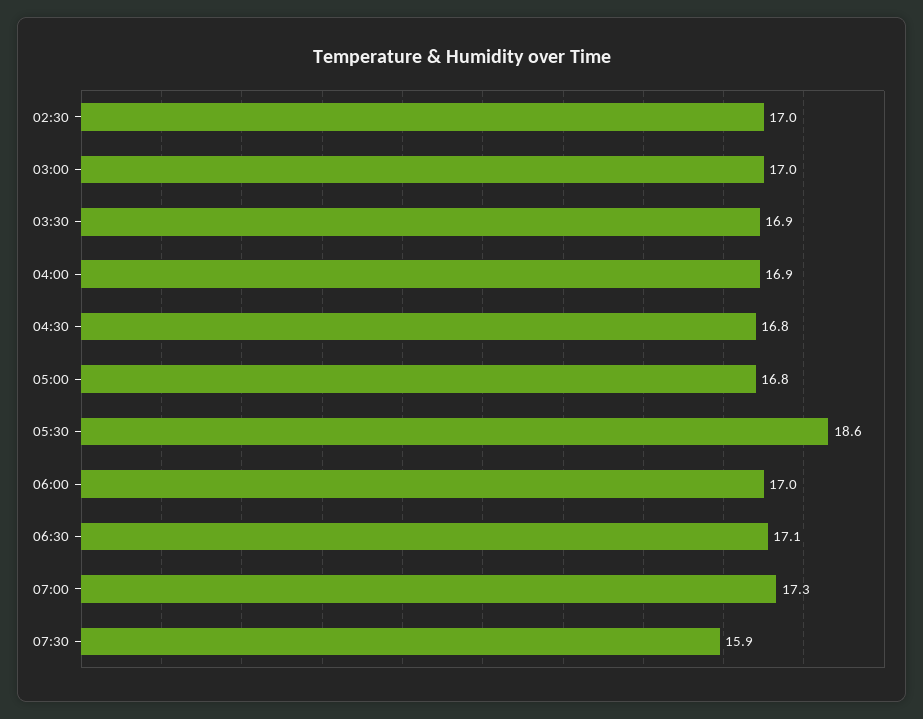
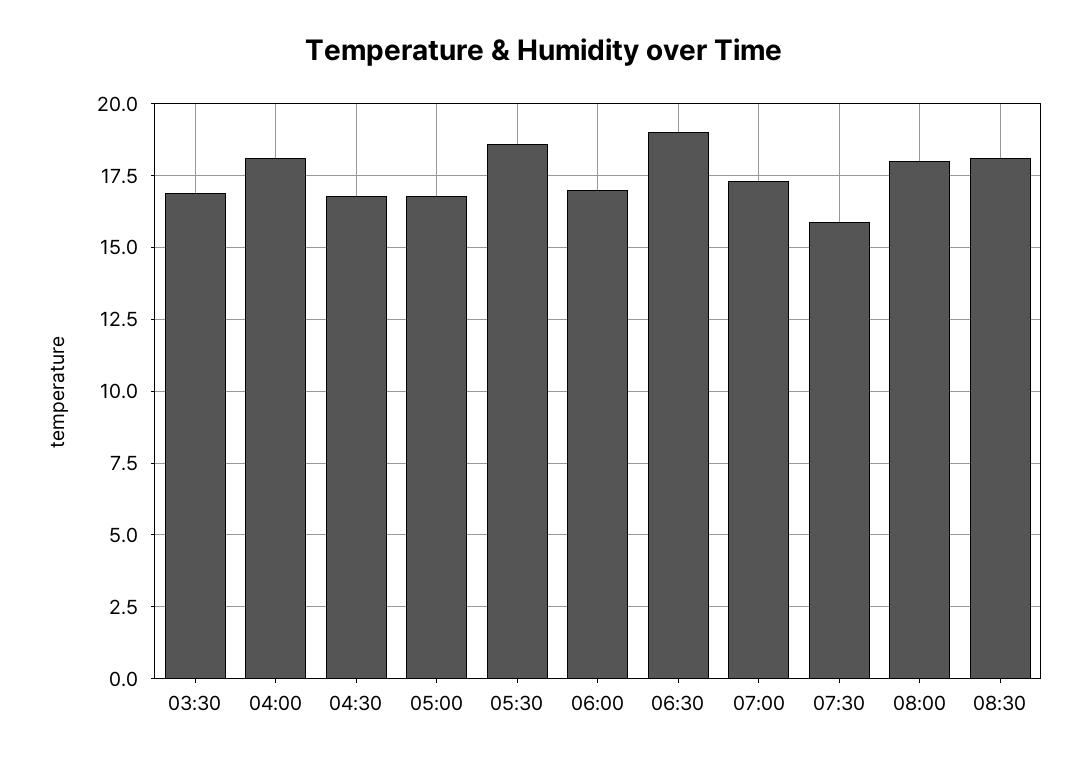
02:30: 17 -> none
03:00: 17 -> none
04:00: 16.9 -> 18
06:30: 17.1 -> 19
08:00: none -> 18
08:30: none -> 18

